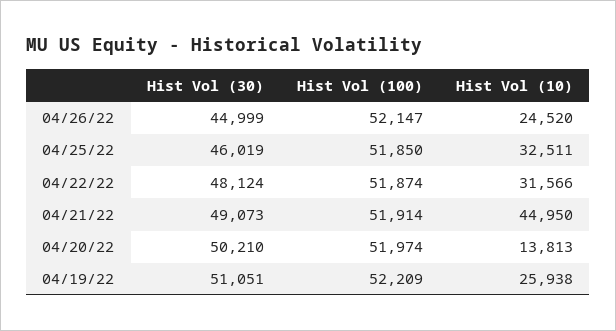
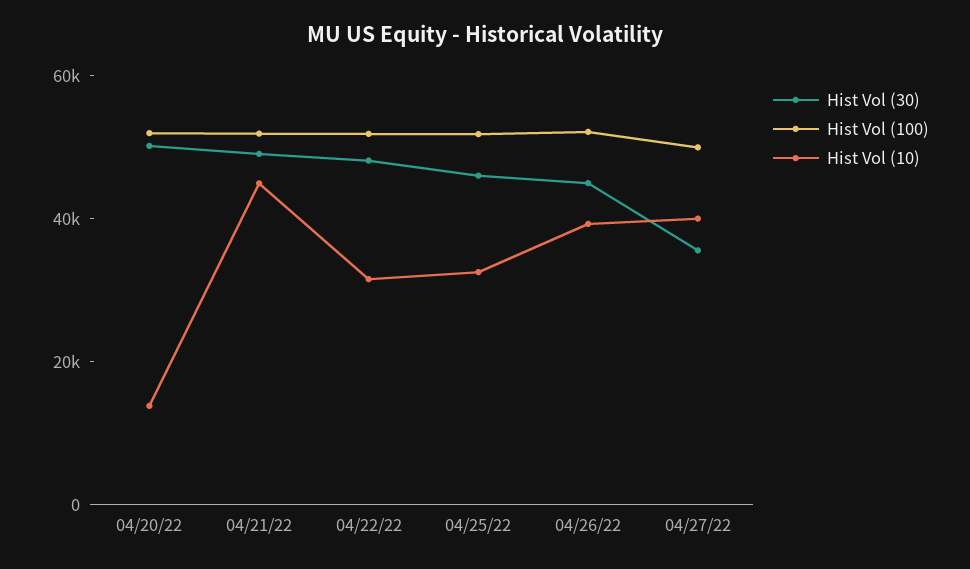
Hist Vol (10), 04/26/22: 24520 -> 40000
Hist Vol (30), 04/19/22: 51051 -> none
Hist Vol (100), 04/19/22: 52209 -> none
Hist Vol (10), 04/19/22: 25938 -> none
Hist Vol (30), 04/27/22: none -> 35000
Hist Vol (100), 04/27/22: none -> 50000
Hist Vol (10), 04/27/22: none -> 40000

